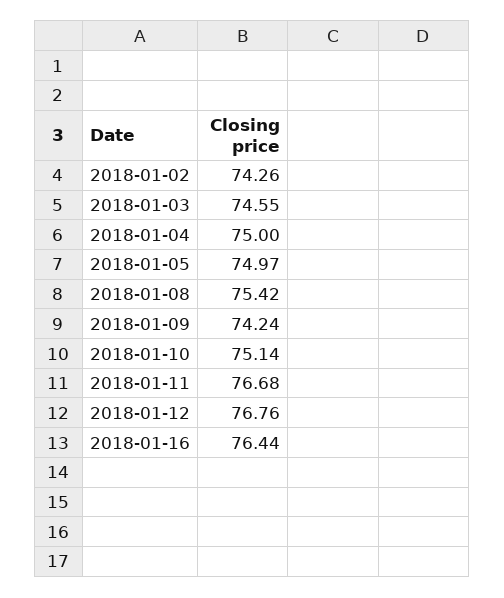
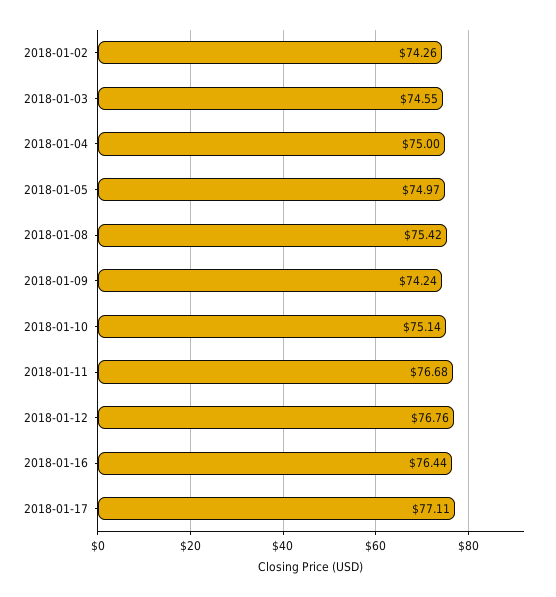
2018-01-17: none -> 77.11

